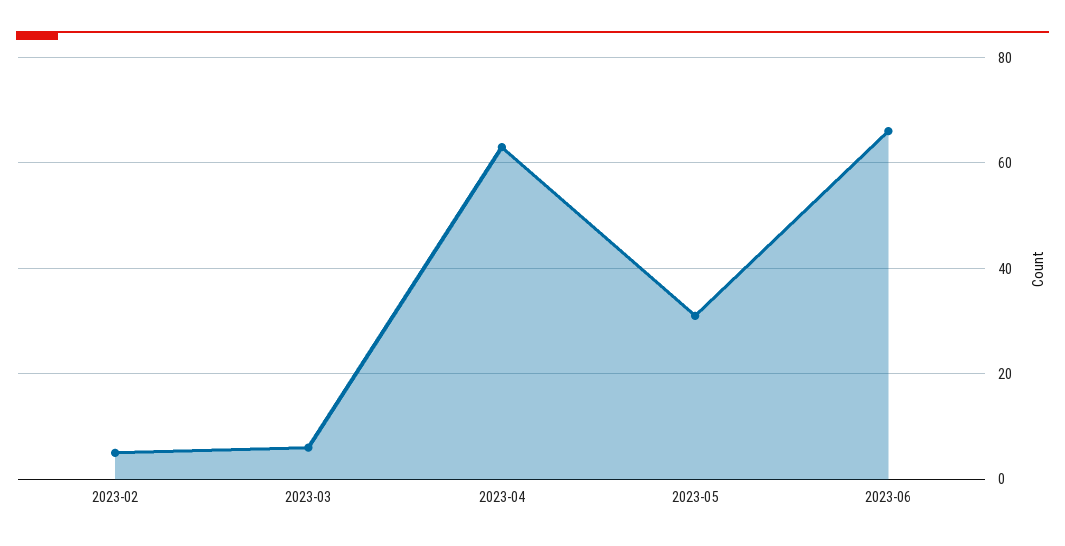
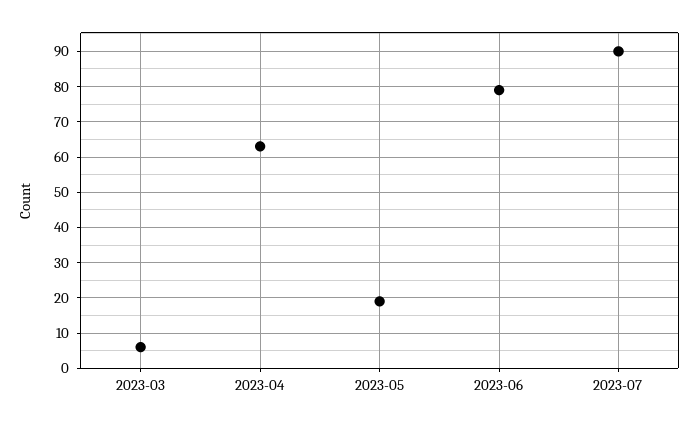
2023-02: 5 -> none
2023-05: 30 -> 20
2023-06: 65 -> 80
2023-07: none -> 90

